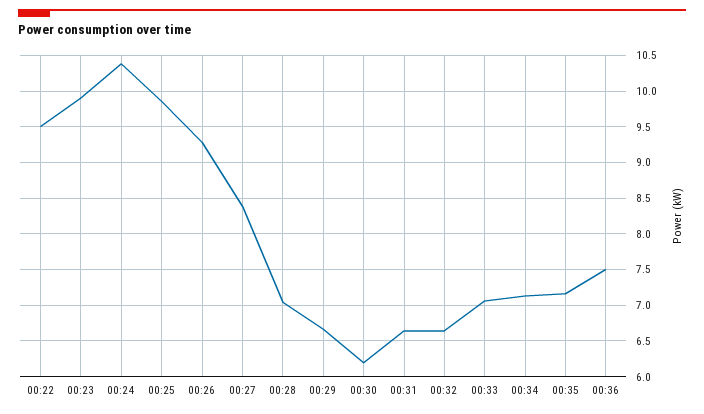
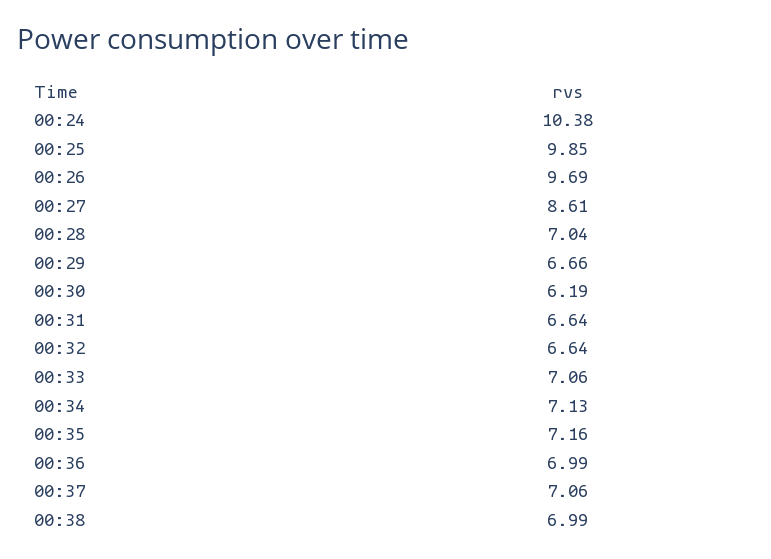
00:22: 9.5 -> none
00:23: 9.9 -> none
00:26: 9.3 -> 9.69
00:27: 8.4 -> 8.61
00:36: 7.5 -> 6.99
00:37: none -> 7.06
00:38: none -> 6.99

